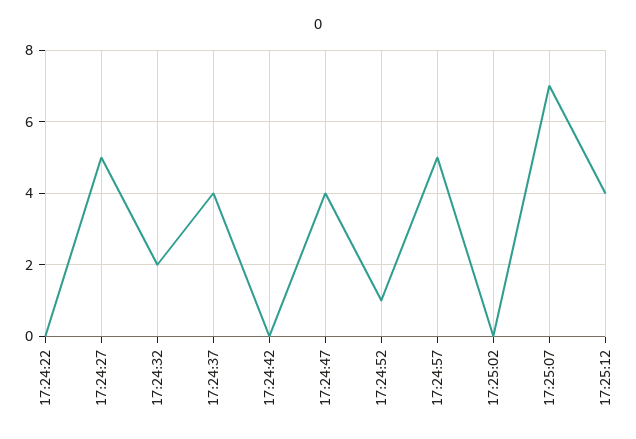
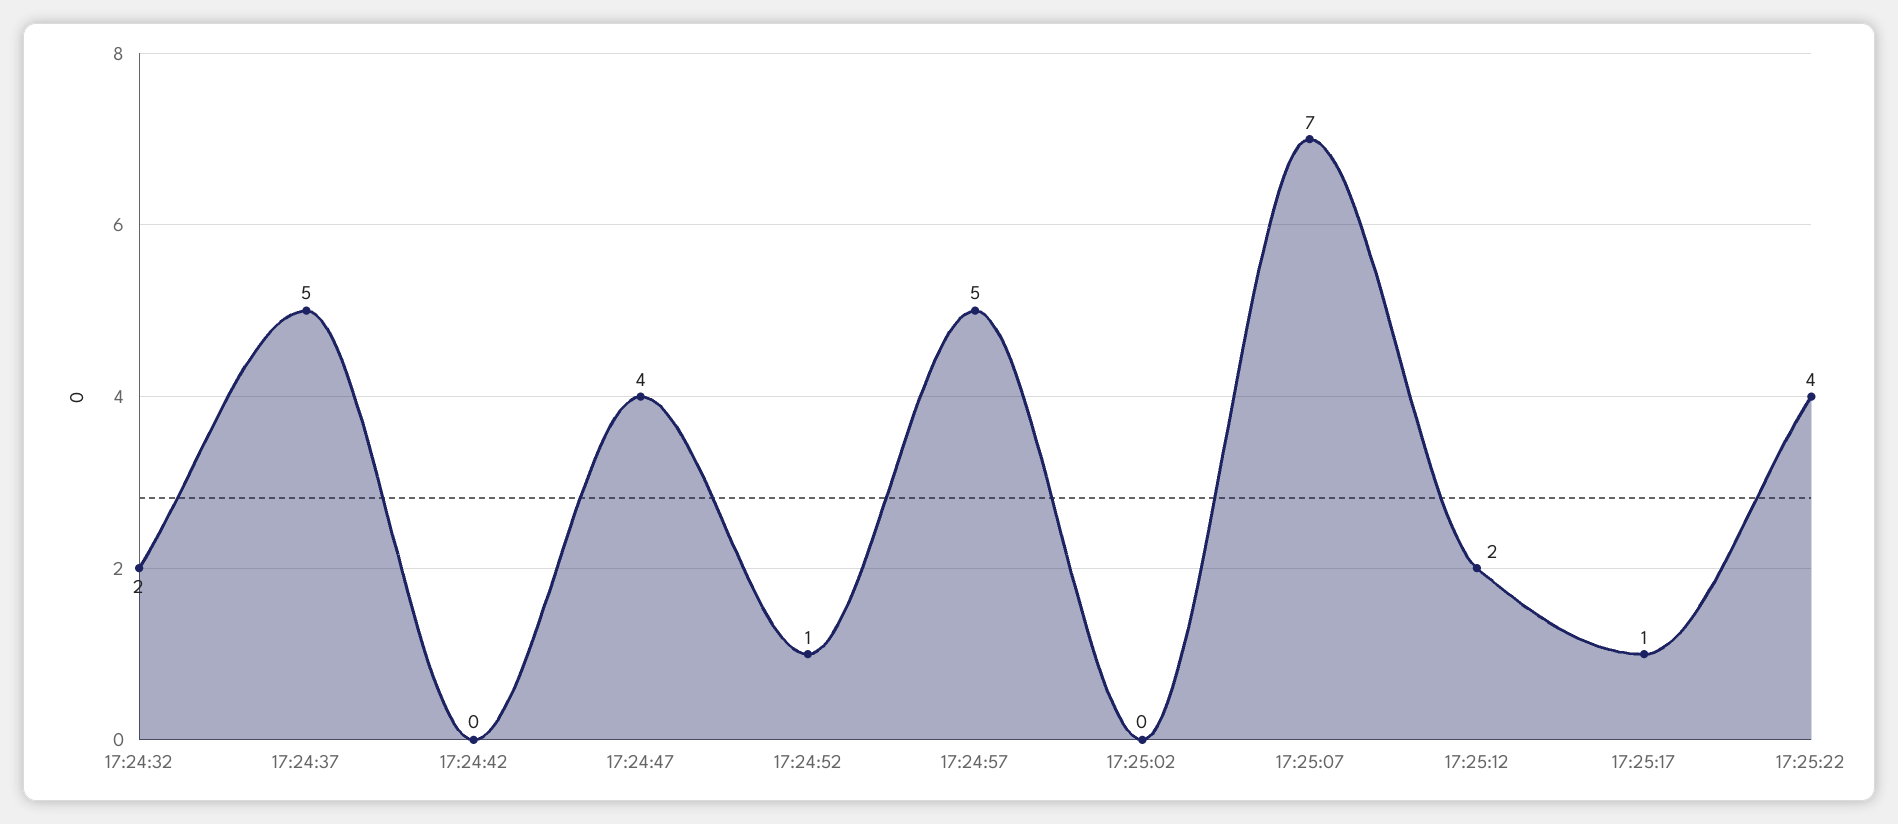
17:24:22: 0 -> none
17:24:27: 5 -> none
17:24:37: 4 -> 5
17:25:12: 4 -> 2
17:25:17: none -> 1
17:25:22: none -> 4

